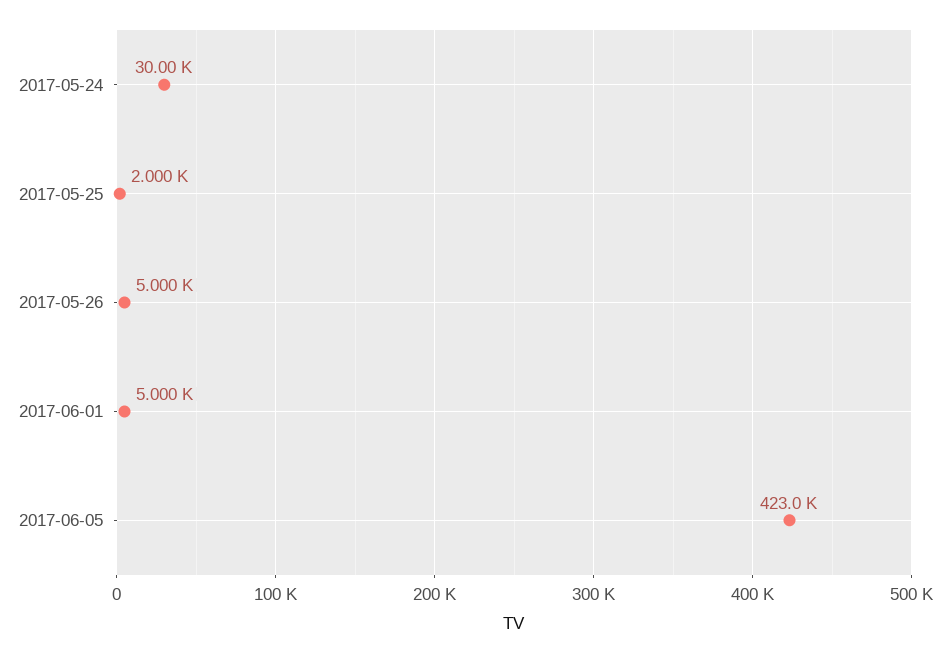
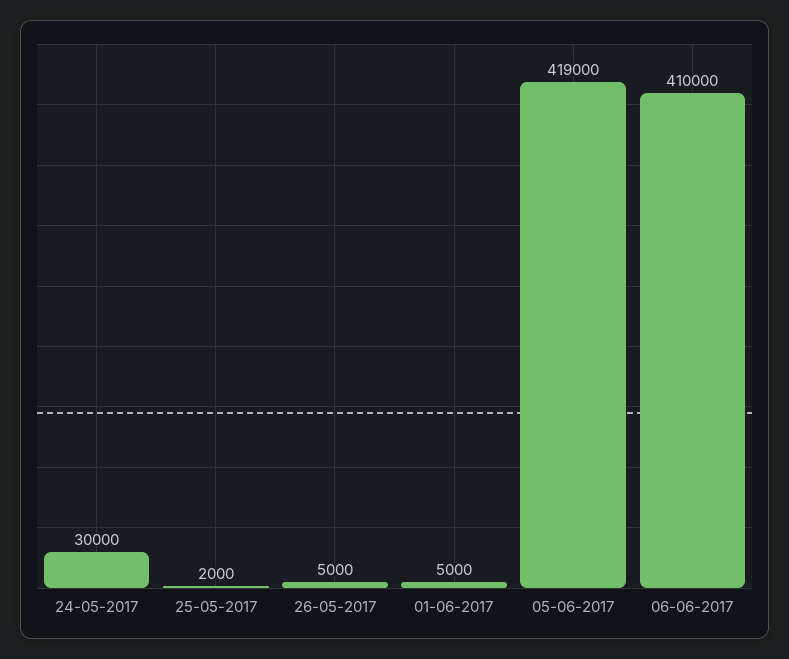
2017-06-05: 423000 -> 419000
06-06-2017: none -> 410000

